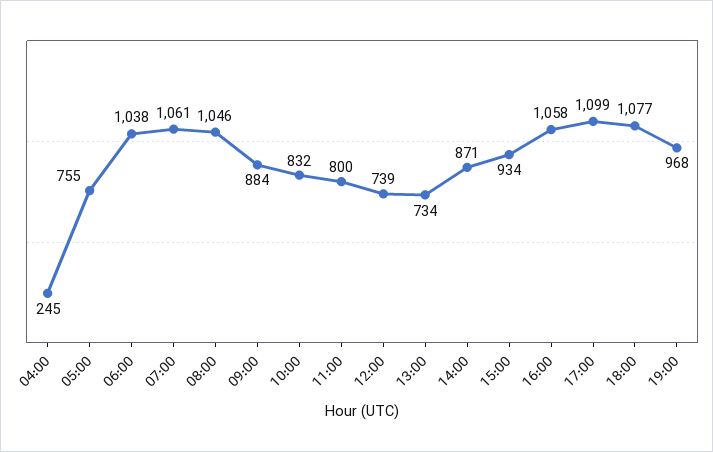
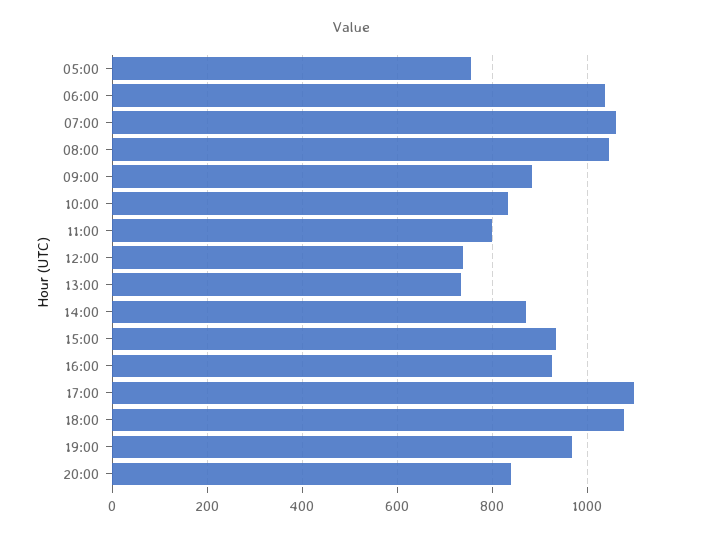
04:00: 245 -> none
16:00: 1058 -> 920
20:00: none -> 840

